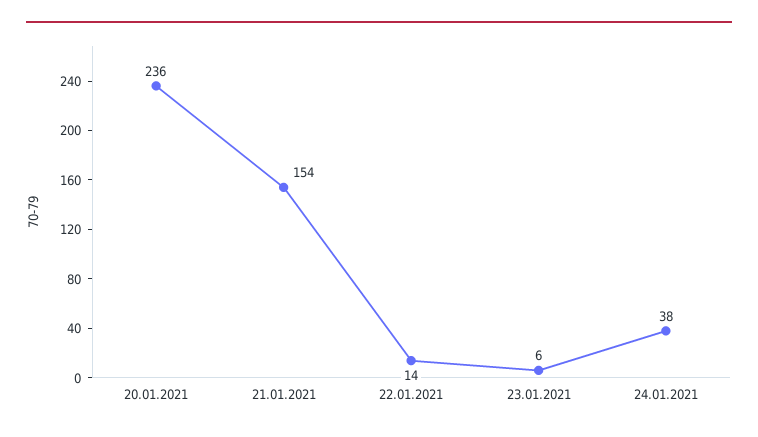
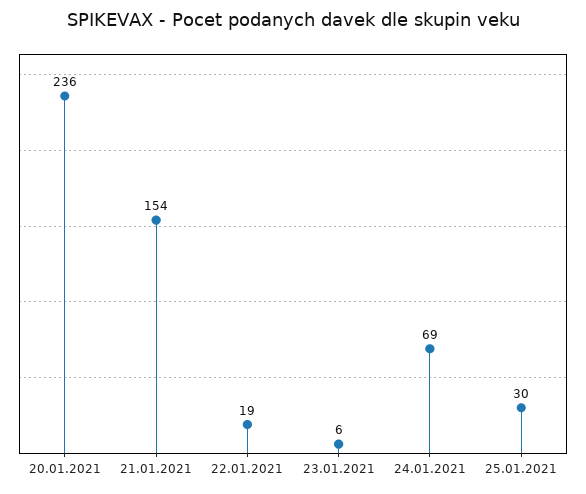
22.01.2021: 14 -> 19
24.01.2021: 38 -> 69
25.01.2021: none -> 30

